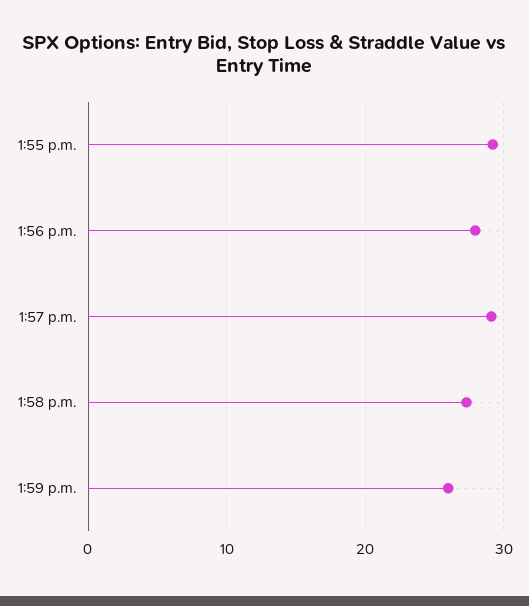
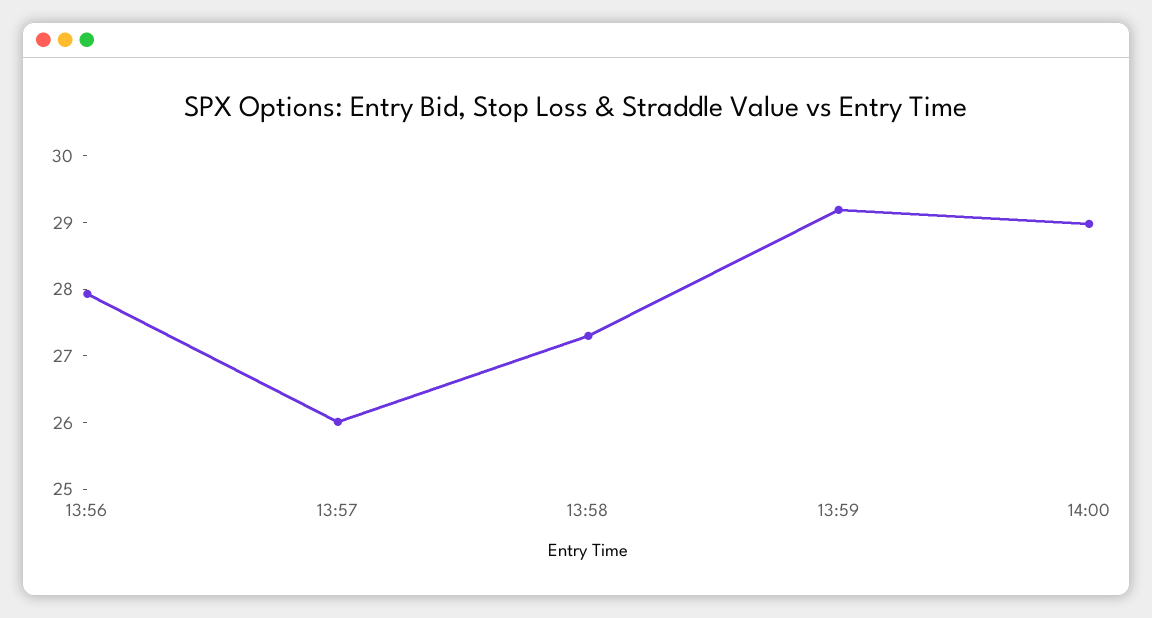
1:55 p.m.: 29 -> none
1:57 p.m.: 29 -> 26
1:59 p.m.: 26 -> 29.2
14:00: none -> 29

